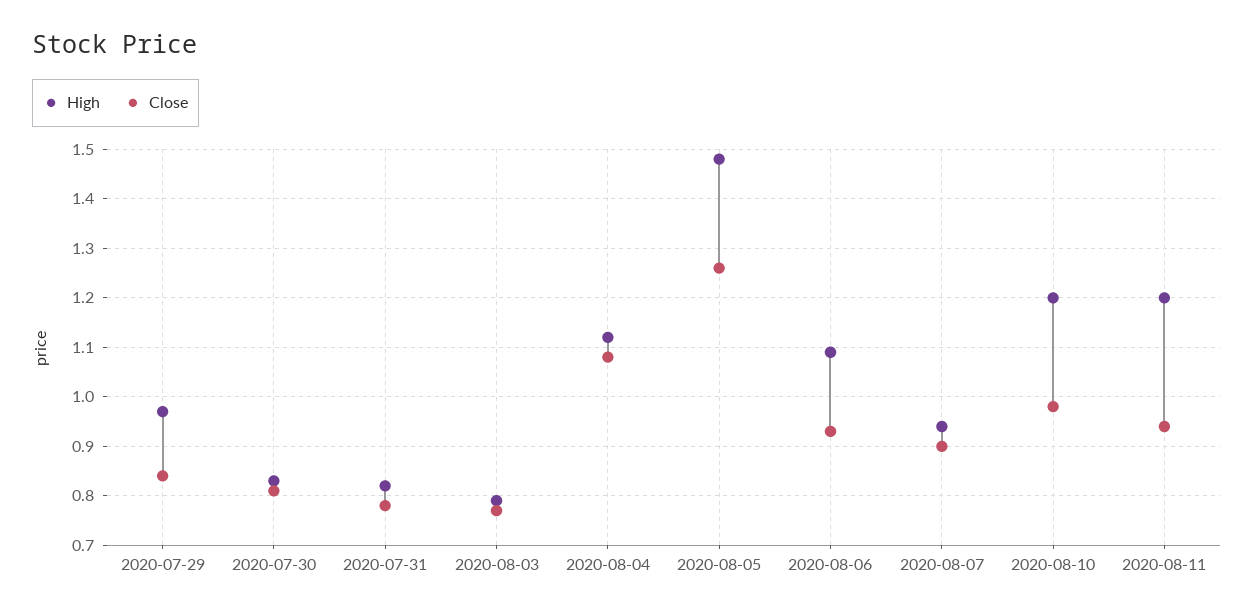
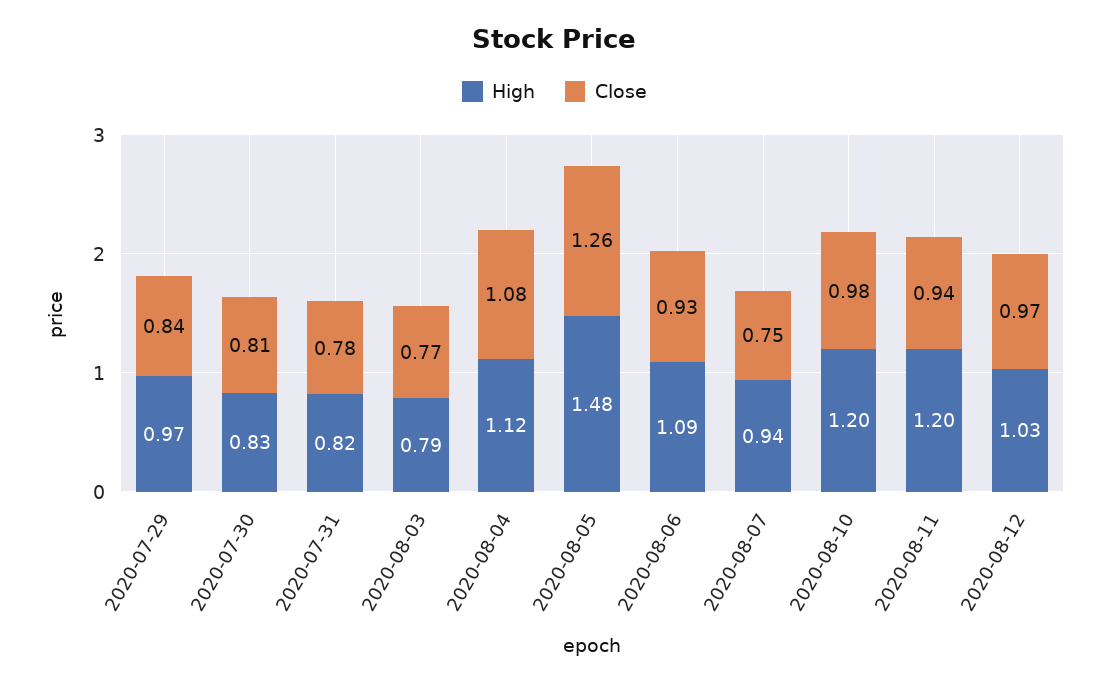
Close, 2020-08-07: 0.9 -> 0.75
High, 2020-08-12: none -> 1.03
Close, 2020-08-12: none -> 0.97

